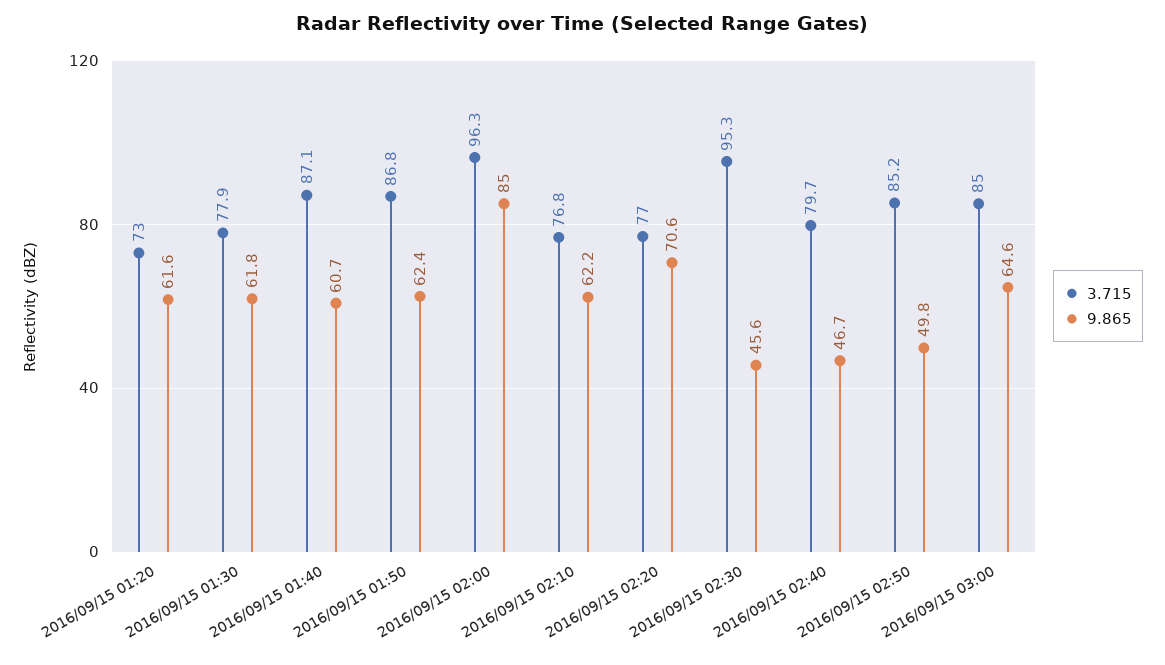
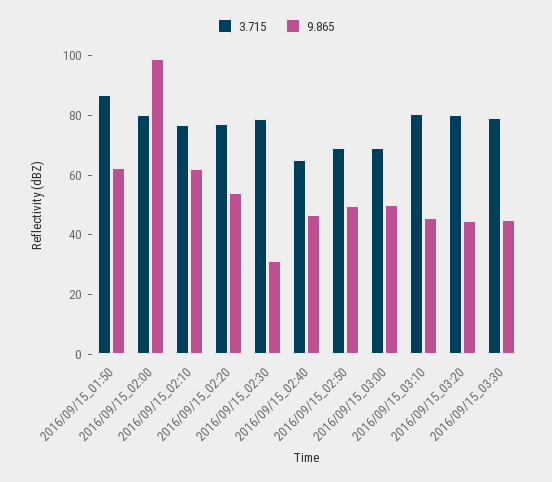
3.715, 2016/09/15 01:20: 73 -> none
9.865, 2016/09/15 01:20: 61.6 -> none
3.715, 2016/09/15 01:30: 77.9 -> none
9.865, 2016/09/15 01:30: 61.8 -> none
3.715, 2016/09/15 01:40: 87.1 -> none
9.865, 2016/09/15 01:40: 60.7 -> none
3.715, 2016/09/15 02:00: 96.3 -> 80
9.865, 2016/09/15 02:00: 85 -> 100
9.865, 2016/09/15 02:20: 70.6 -> 55
3.715, 2016/09/15 02:30: 95.3 -> 80
9.865, 2016/09/15 02:30: 45.6 -> 30
3.715, 2016/09/15 02:40: 79.7 -> 65
3.715, 2016/09/15 02:50: 85.2 -> 70
3.715, 2016/09/15 03:00: 85 -> 70
9.865, 2016/09/15 03:00: 64.6 -> 50
3.715, 2016/09/15_03:10: none -> 80
9.865, 2016/09/15_03:10: none -> 45
3.715, 2016/09/15_03:20: none -> 80
9.865, 2016/09/15_03:20: none -> 45
3.715, 2016/09/15_03:30: none -> 80
9.865, 2016/09/15_03:30: none -> 45

